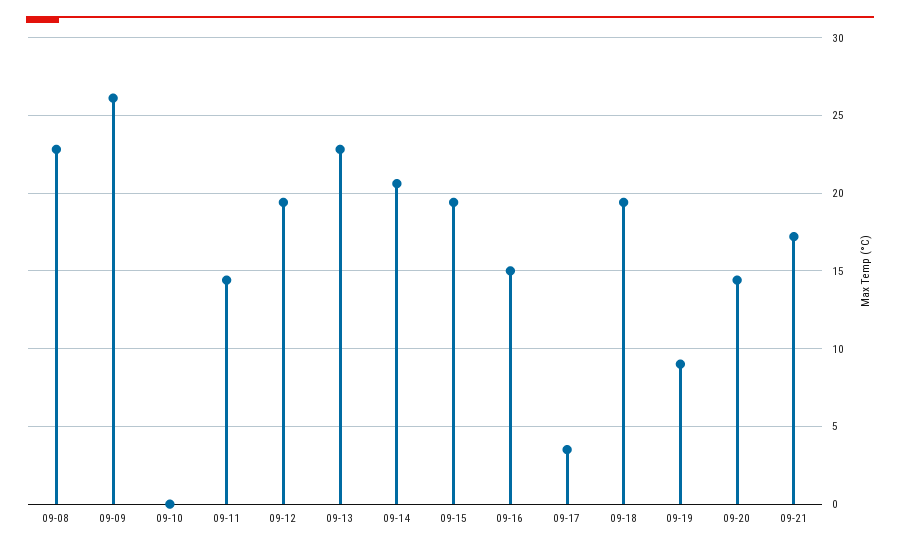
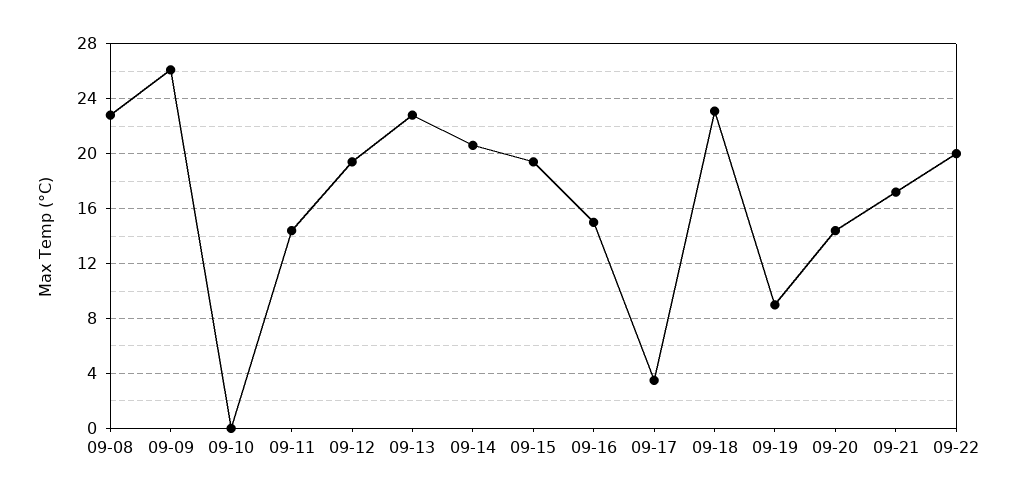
09-18: 19.5 -> 23
09-22: none -> 20

